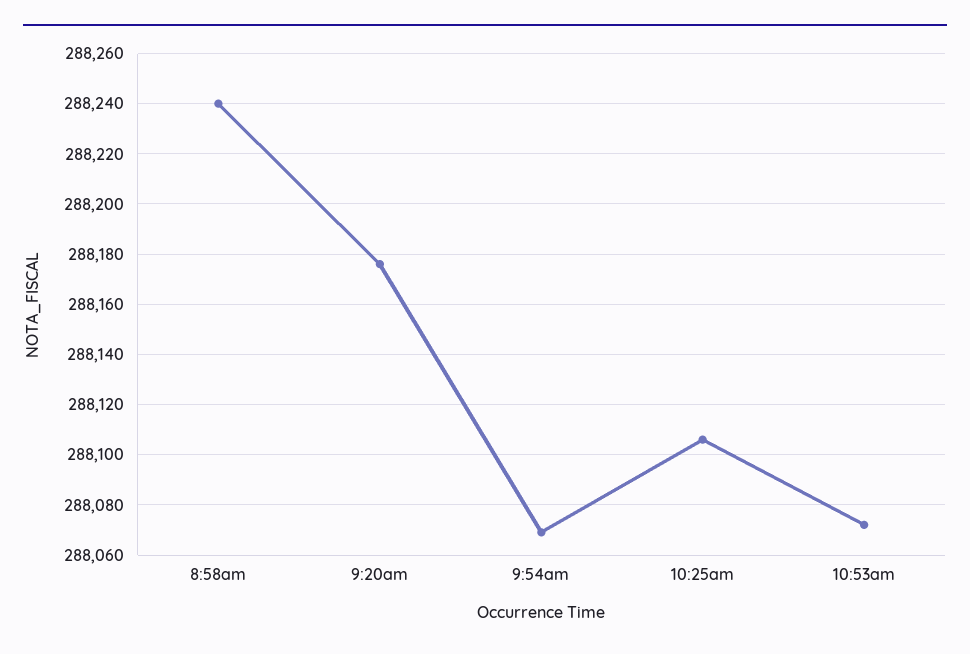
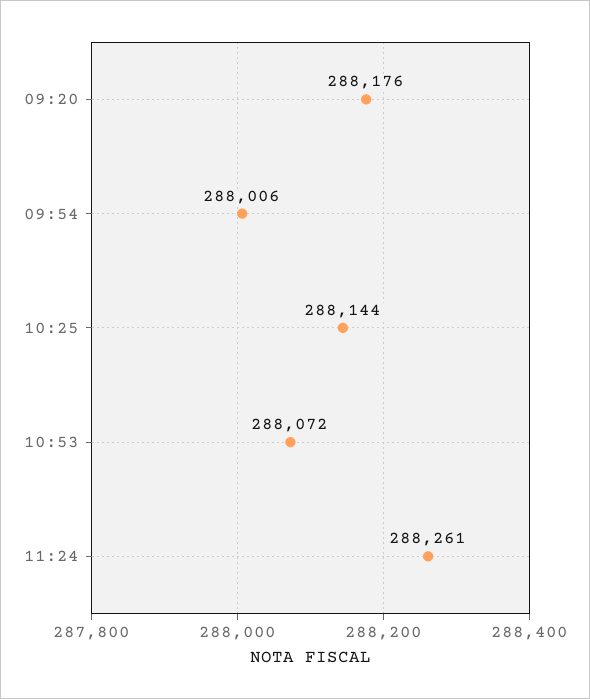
8:58am: 288240 -> none
9:54am: 288070 -> 288006
10:25am: 288105 -> 288144
11:24: none -> 288261

